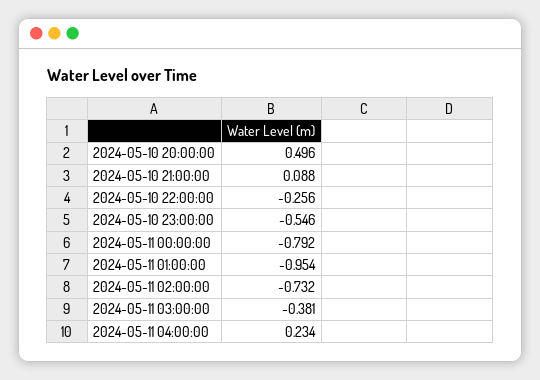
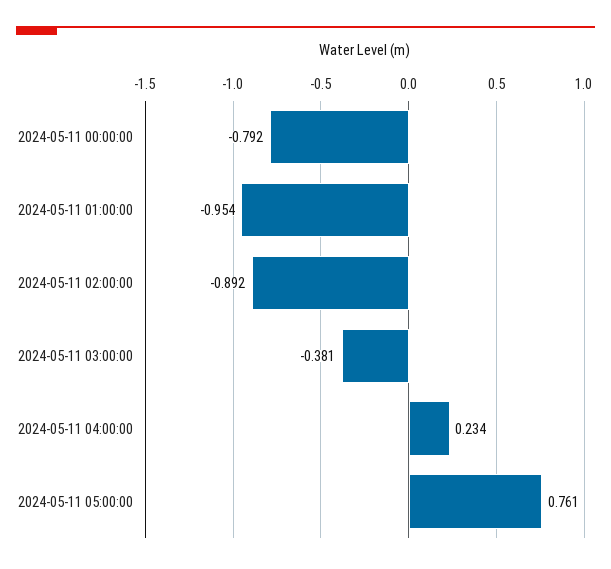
2024-05-10 20:00:00: 0.496 -> none
2024-05-10 21:00:00: 0.088 -> none
2024-05-10 22:00:00: -0.256 -> none
2024-05-10 23:00:00: -0.546 -> none
2024-05-11 02:00:00: -0.732 -> -0.892
2024-05-11 05:00:00: none -> 0.761

